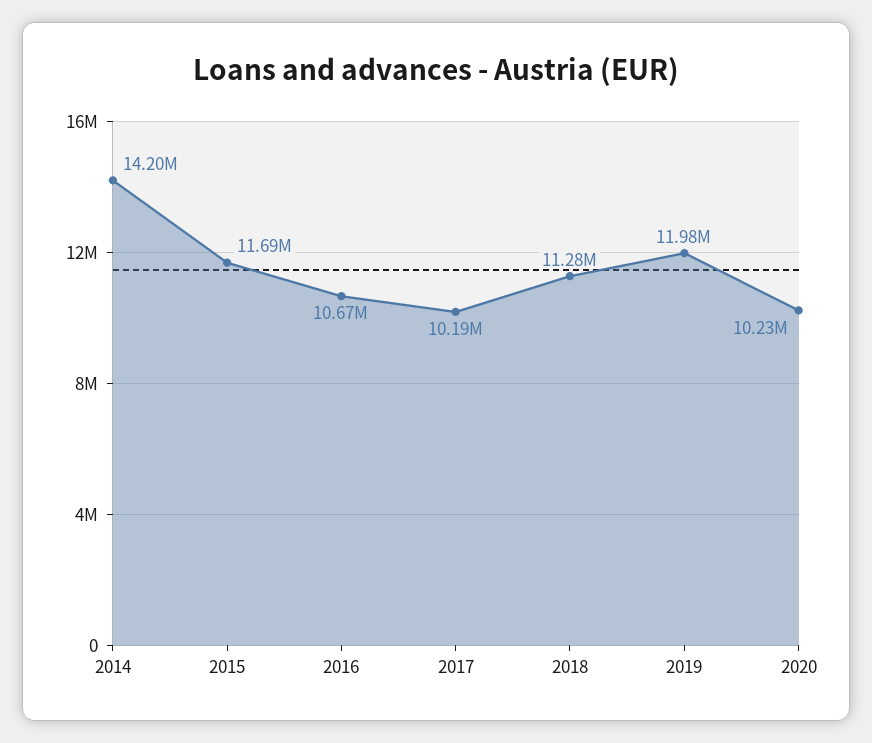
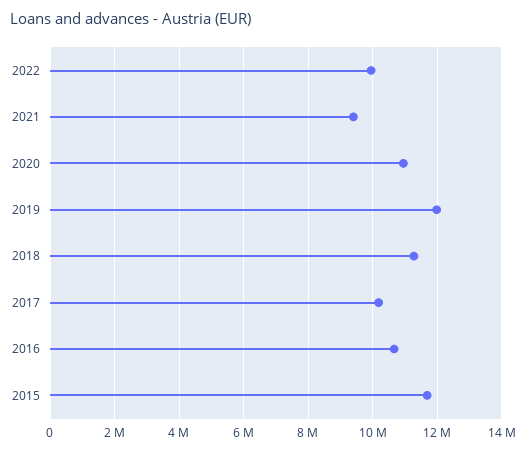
2014: 14200000 -> none
2020: 10230000 -> 11000000
2022: none -> 10000000
2021: none -> 9400000

